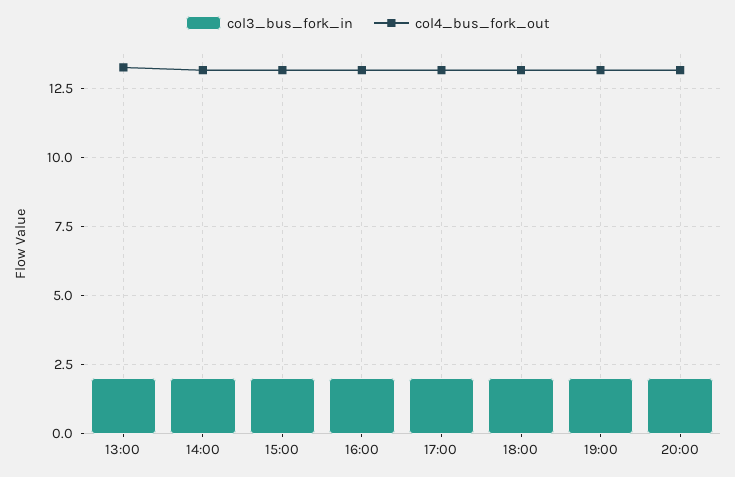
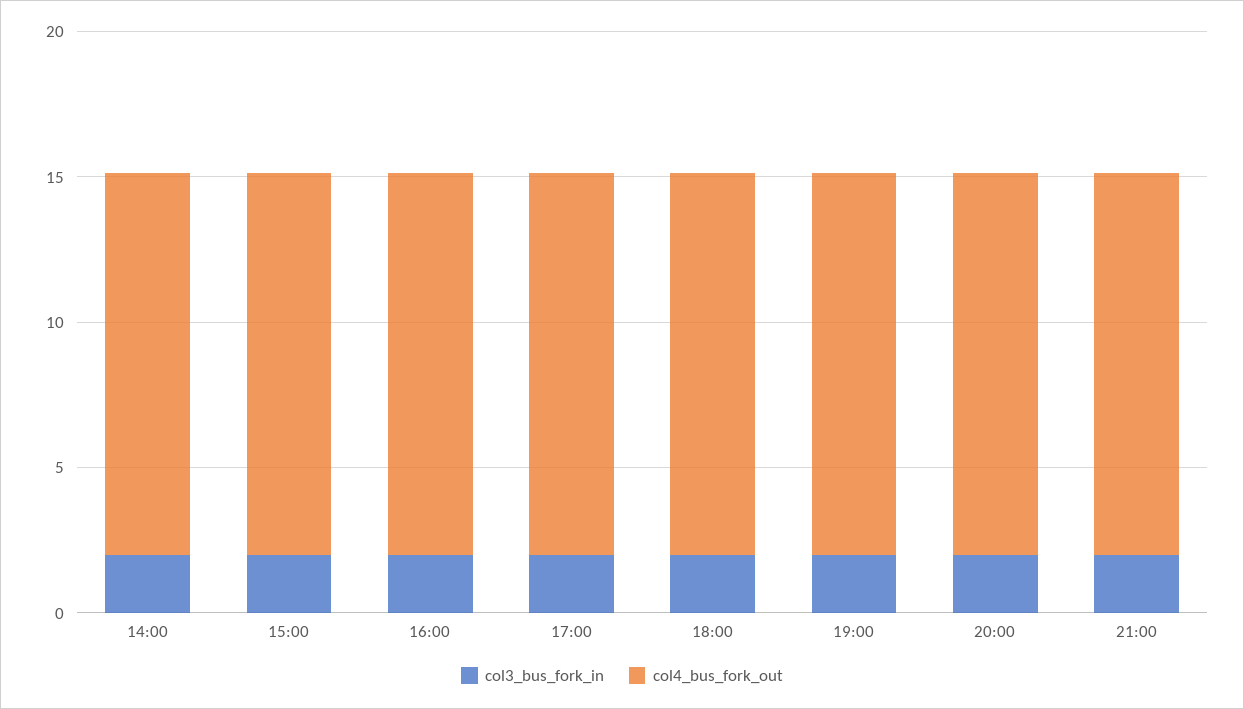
col3_bus_fork_in, 13:00: 2 -> none
col4_bus_fork_out, 13:00: 13.25 -> none
col3_bus_fork_in, 21:00: none -> 2
col4_bus_fork_out, 21:00: none -> 13

